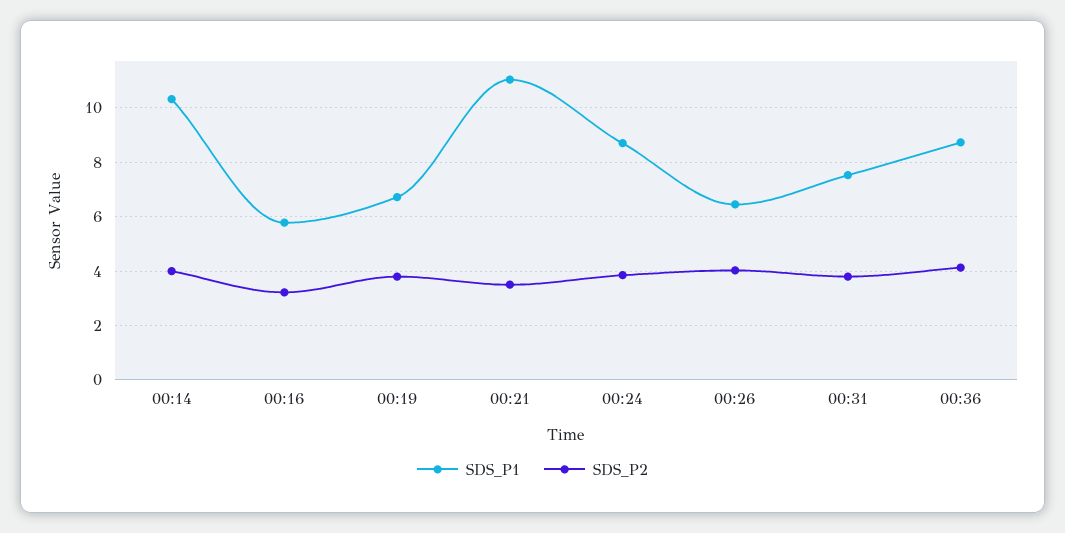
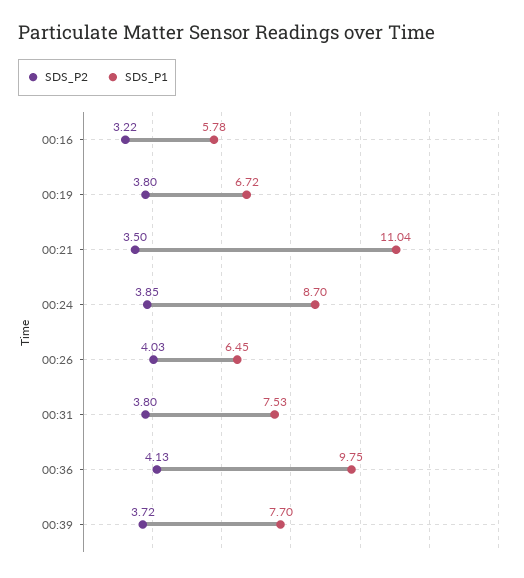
SDS_P1, 00:14: 10.25 -> none
SDS_P2, 00:14: 4 -> none
SDS_P1, 00:36: 8.75 -> 9.75
SDS_P2, 00:39: none -> 3.72
SDS_P1, 00:39: none -> 7.7

